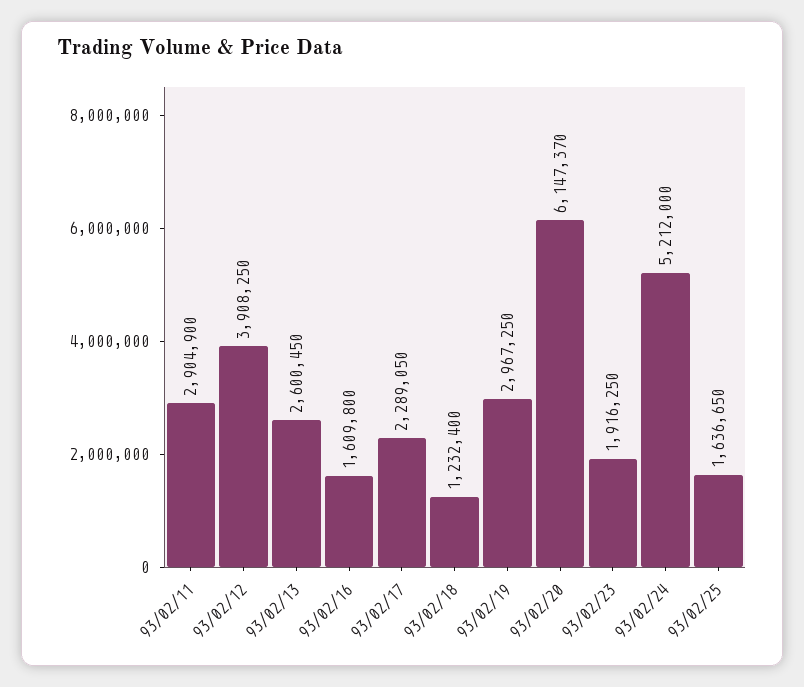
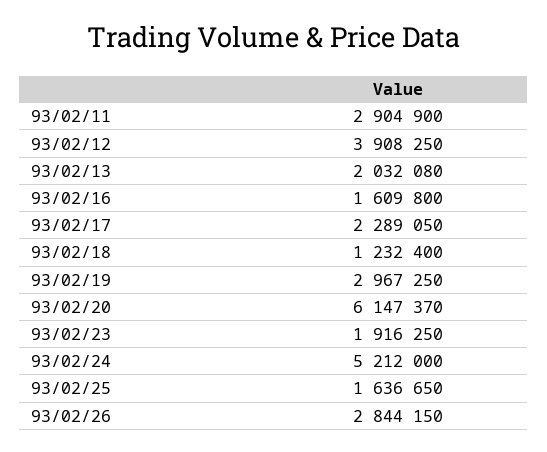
93/02/13: 2600450 -> 2032080
93/02/26: none -> 2844150

